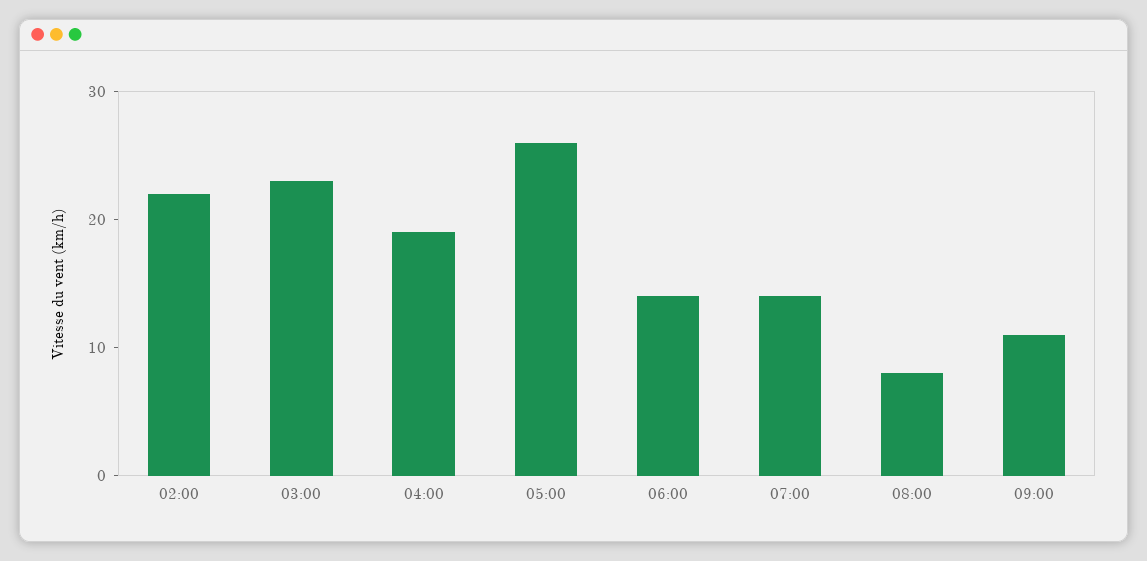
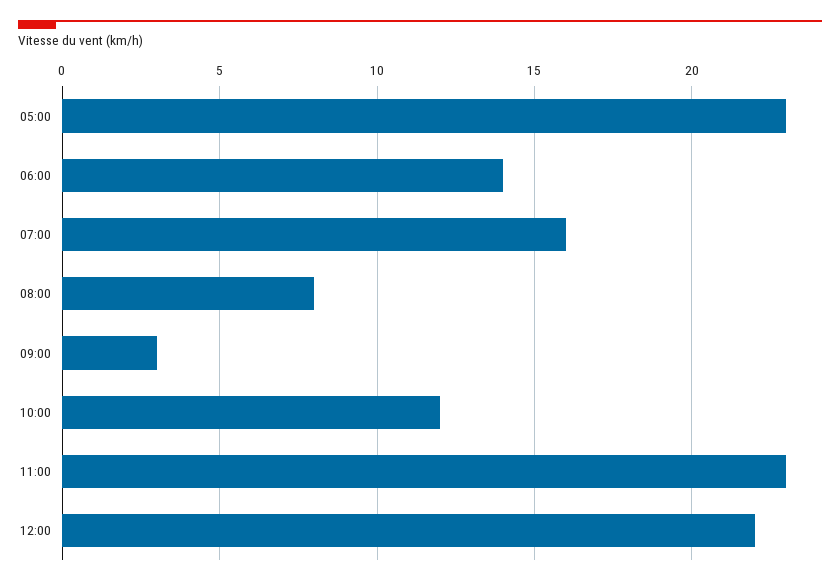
02:00: 22 -> none
03:00: 23 -> none
04:00: 19 -> none
05:00: 26 -> 23
07:00: 14 -> 16
09:00: 11 -> 3
10:00: none -> 12
11:00: none -> 23
12:00: none -> 22

